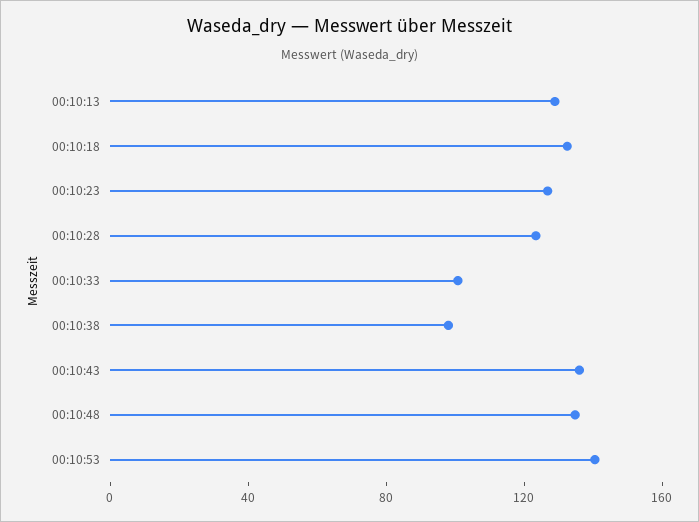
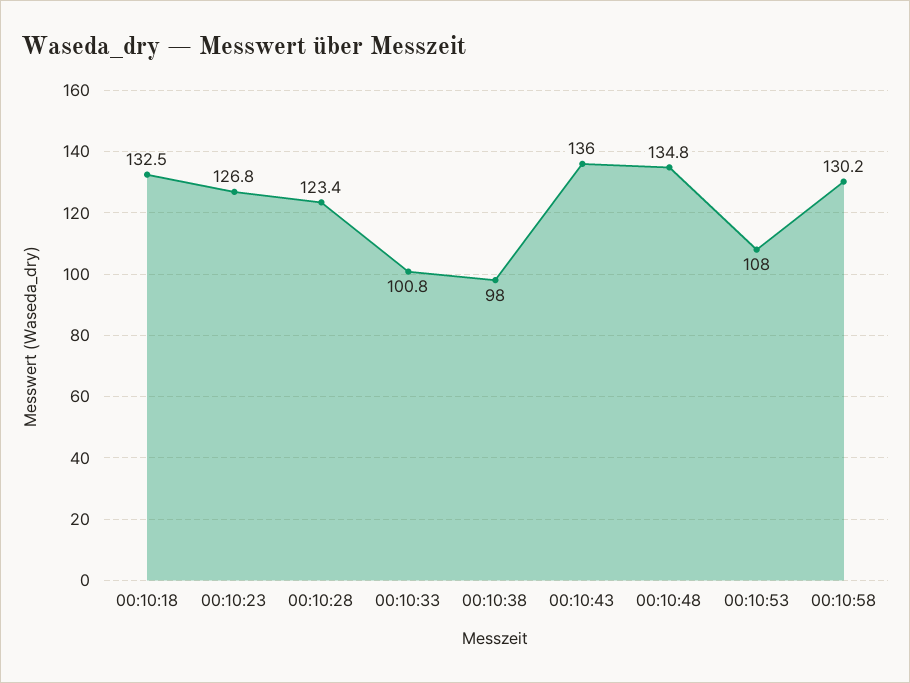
00:10:13: 130 -> none
00:10:53: 140 -> 108
00:10:58: none -> 130.2

